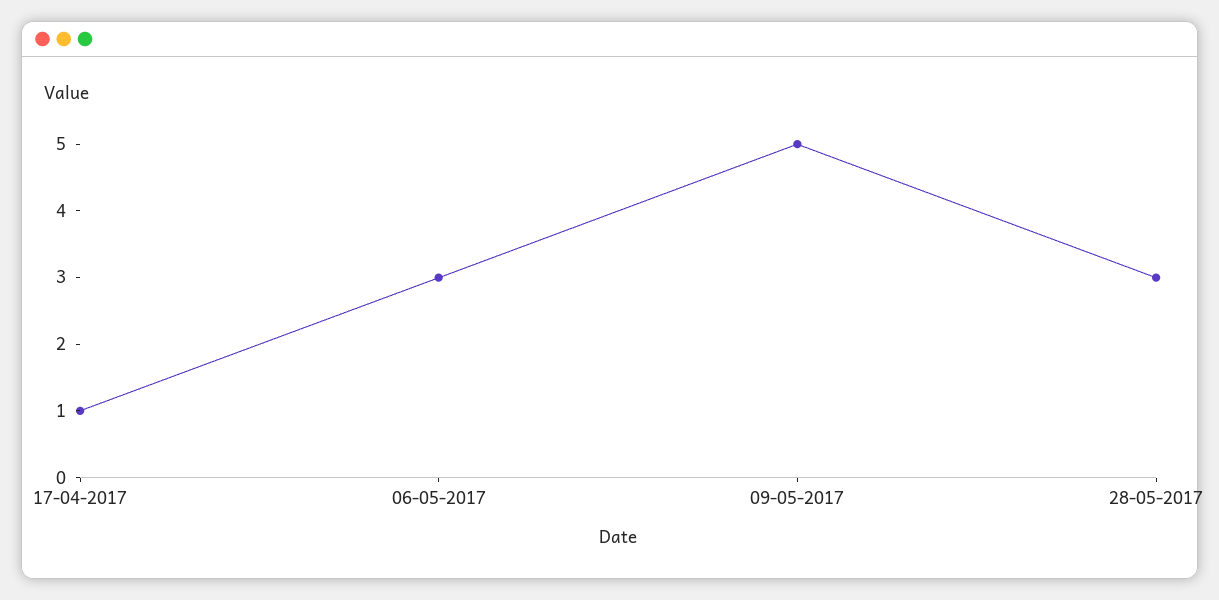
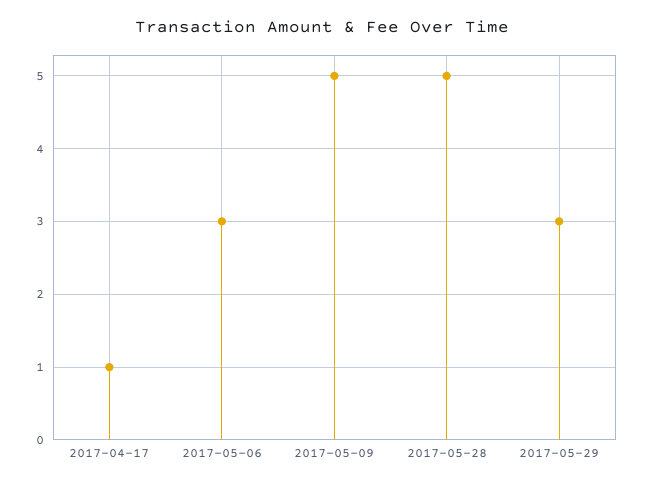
28-05-2017: 3 -> 5
2017-05-29: none -> 3

